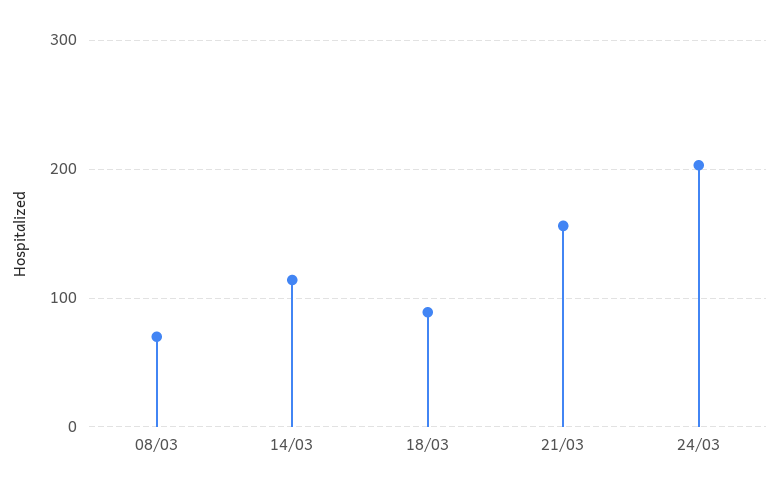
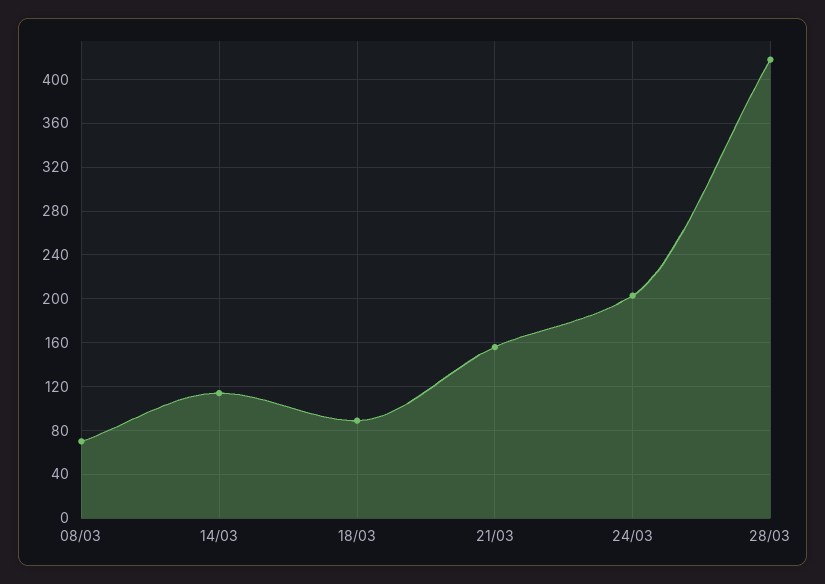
28/03: none -> 420

